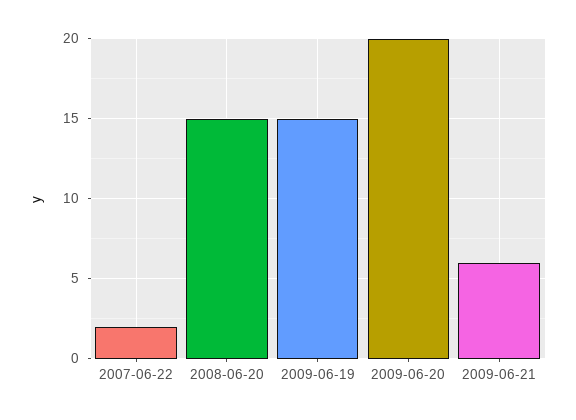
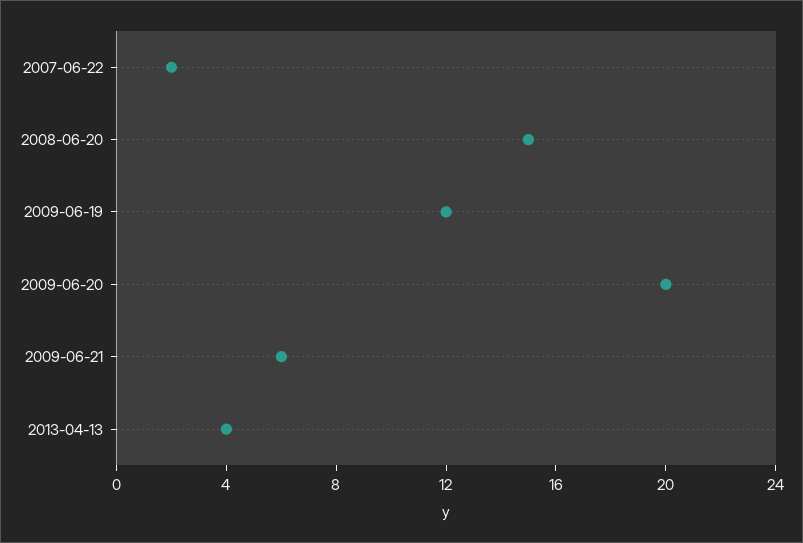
2009-06-19: 15 -> 12
2013-04-13: none -> 4

